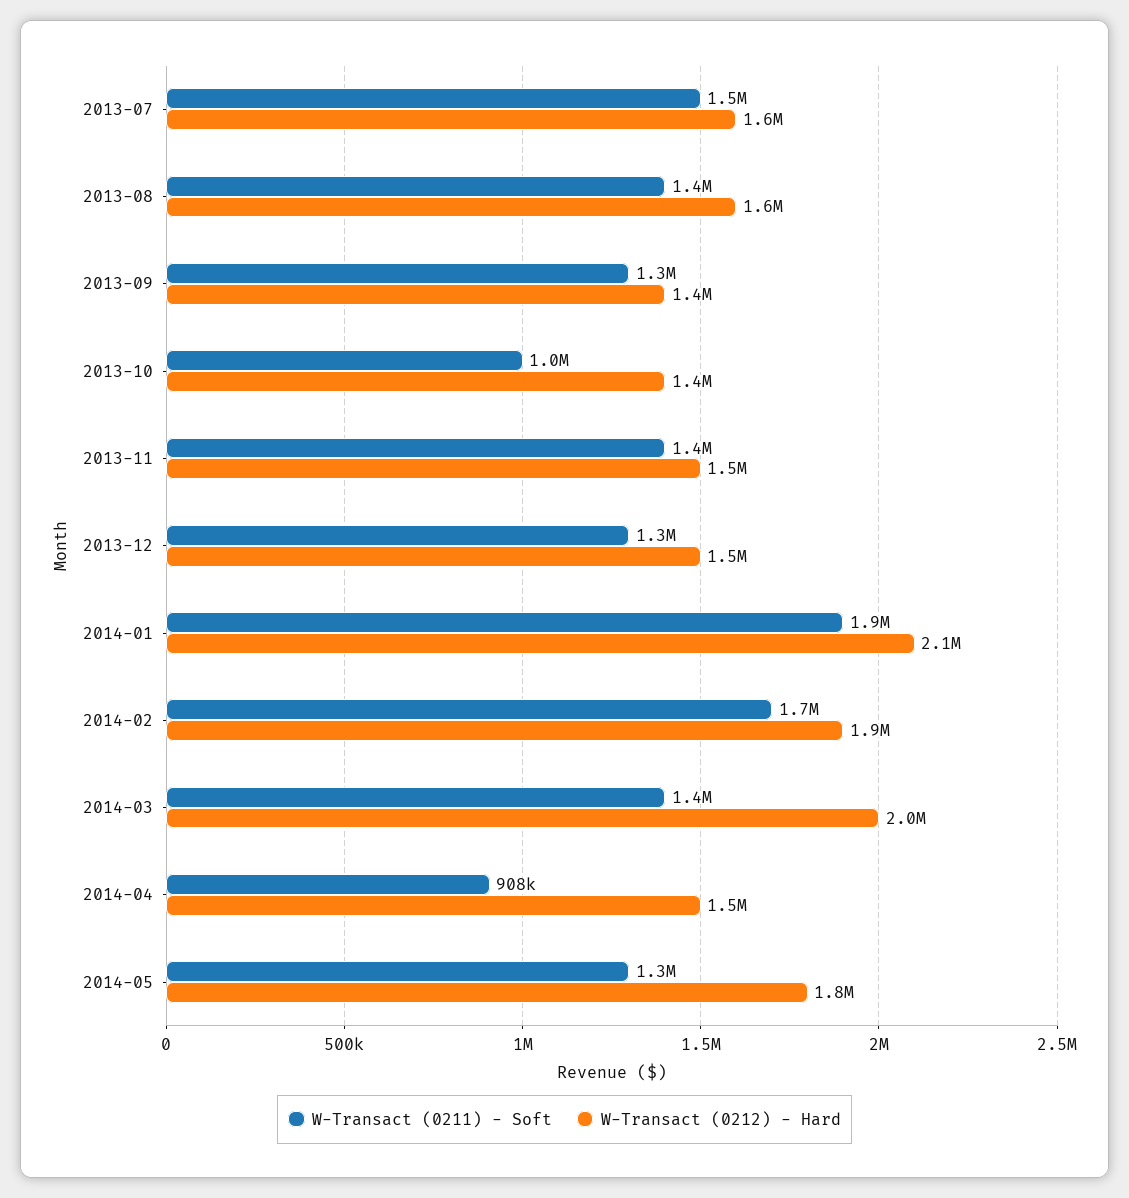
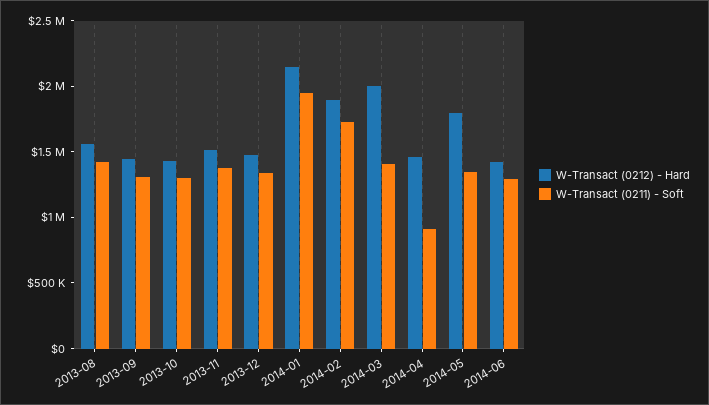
W-Transact (0211) - Soft, 2013-07: 1500000 -> none
W-Transact (0212) - Hard, 2013-07: 1600000 -> none
W-Transact (0211) - Soft, 2013-10: 1000000 -> 1300000
W-Transact (0212) - Hard, 2014-06: none -> 1400000
W-Transact (0211) - Soft, 2014-06: none -> 1300000

